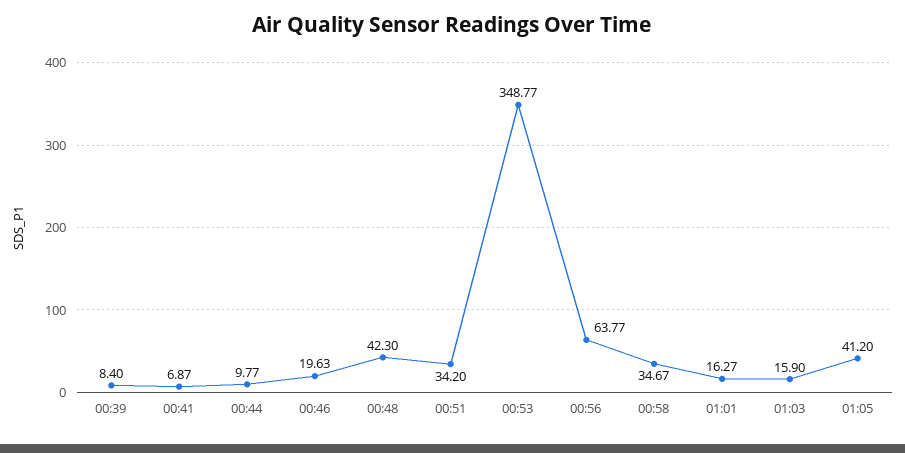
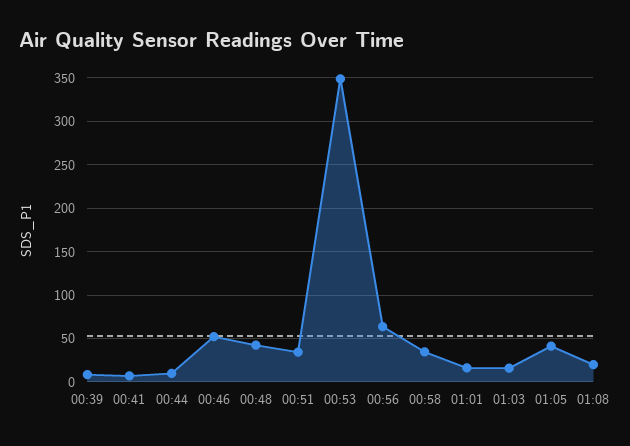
00:46: 19.63 -> 50
01:08: none -> 20

